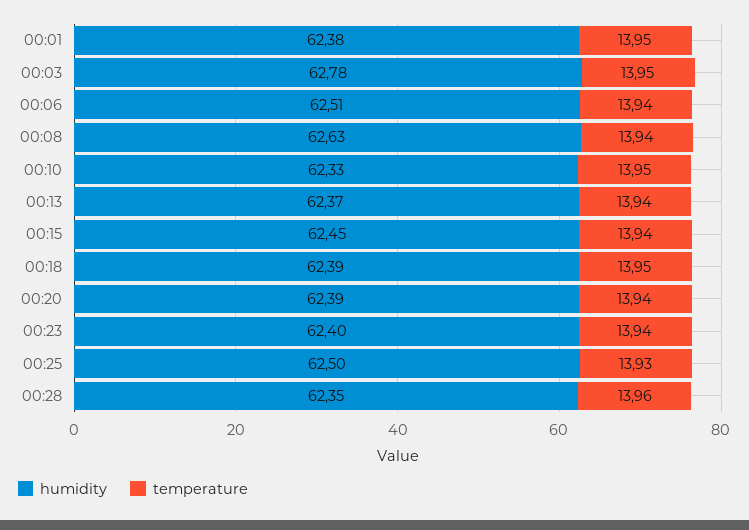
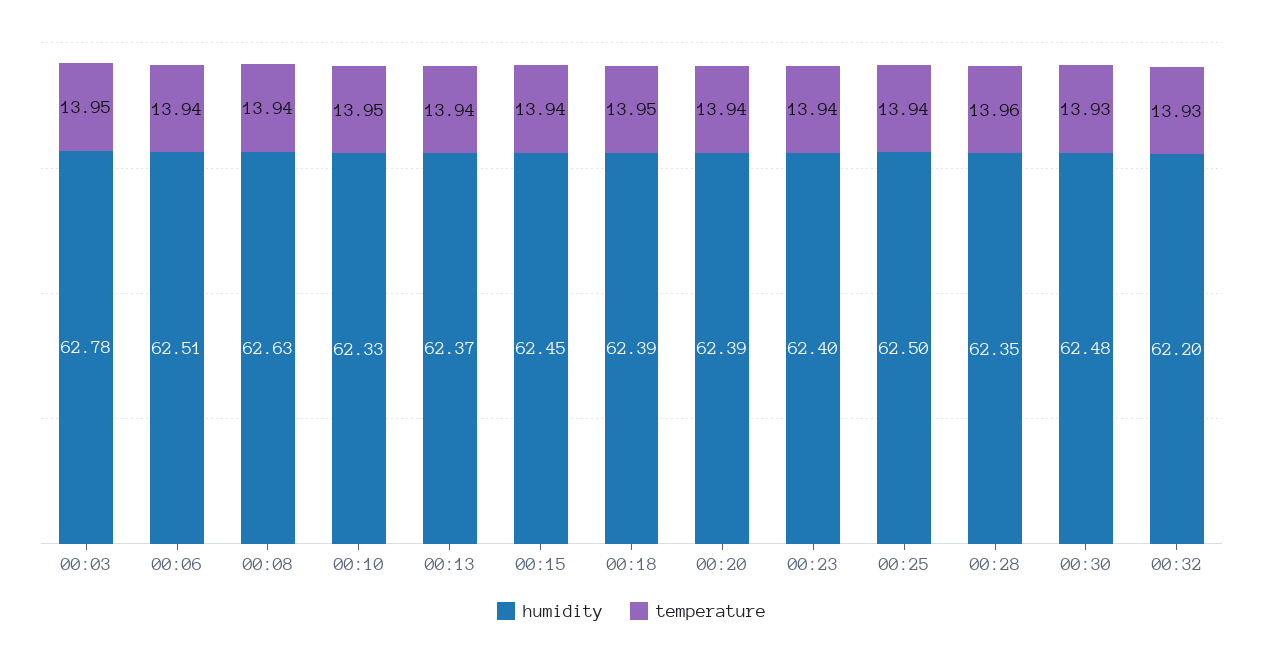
humidity, 00:01: 62.38 -> none
temperature, 00:01: 13.95 -> none
temperature, 00:25: 13.93 -> 13.94
humidity, 00:30: none -> 62.48
temperature, 00:30: none -> 13.93
humidity, 00:32: none -> 62.2
temperature, 00:32: none -> 13.93

